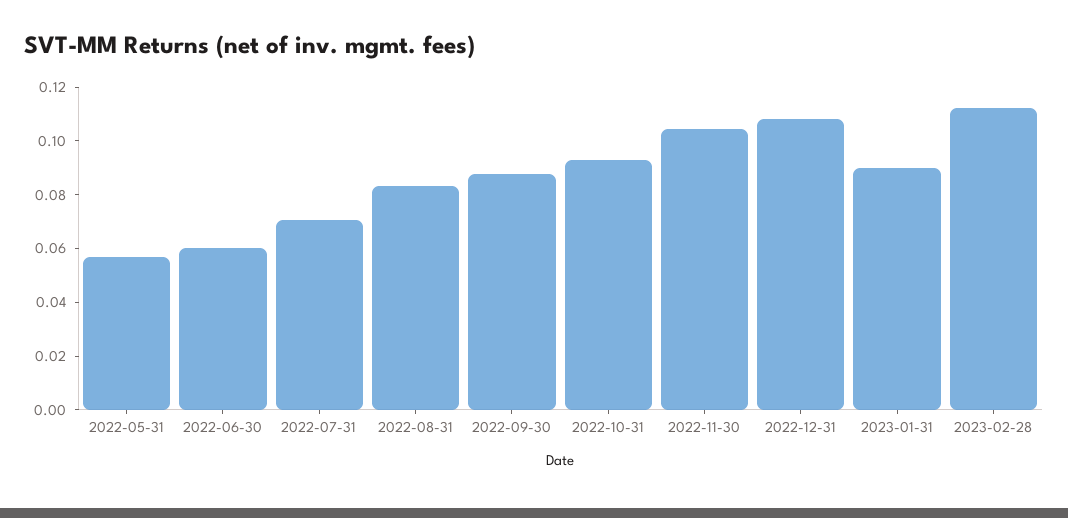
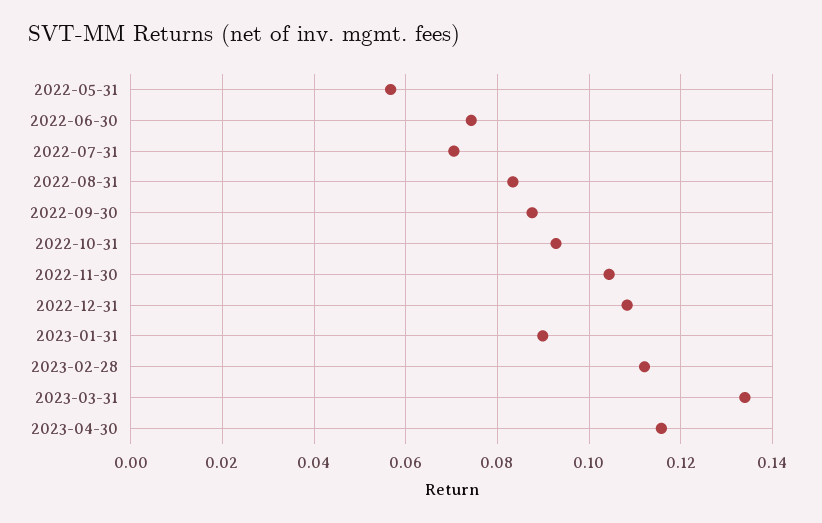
2022-06-30: 0.06 -> 0.074
2023-03-31: none -> 0.134
2023-04-30: none -> 0.116

